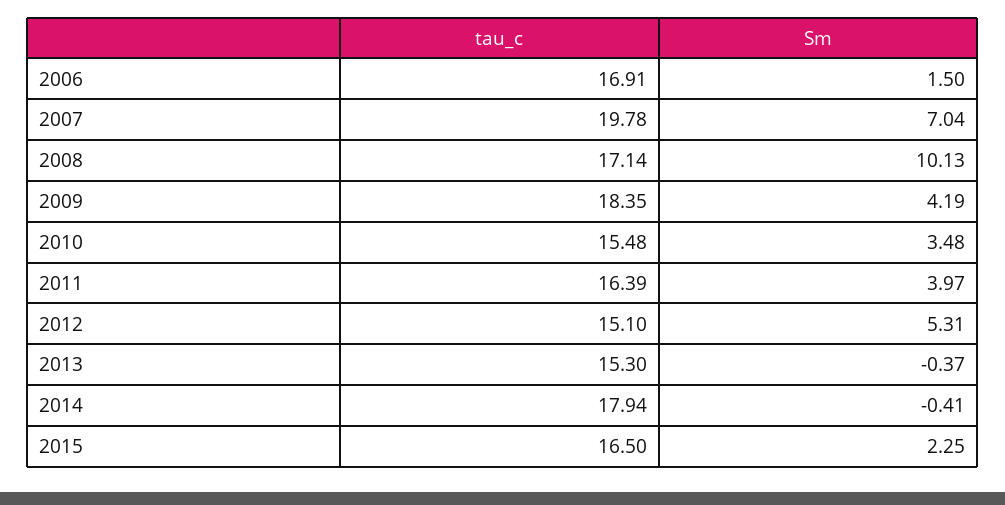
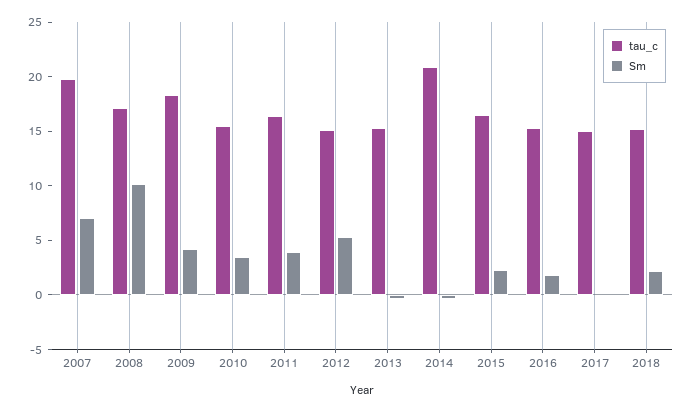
tau_c, 2006: 16.91 -> none
Sm, 2006: 1.5 -> none
tau_c, 2014: 17.94 -> 21
tau_c, 2016: none -> 15
Sm, 2016: none -> 2
tau_c, 2017: none -> 15
Sm, 2017: none -> 0
tau_c, 2018: none -> 15
Sm, 2018: none -> 2

